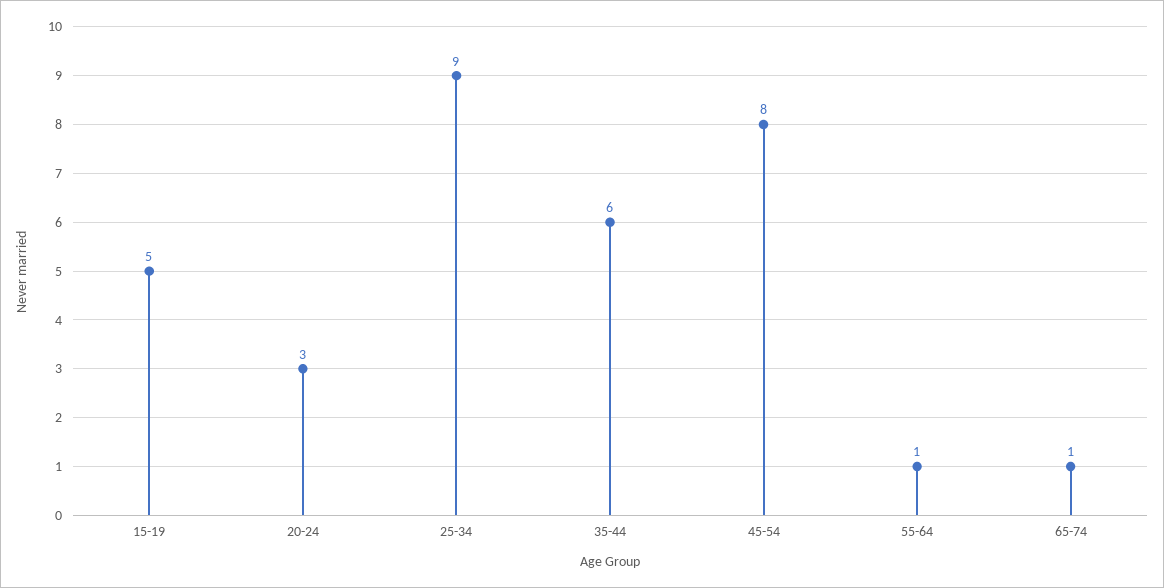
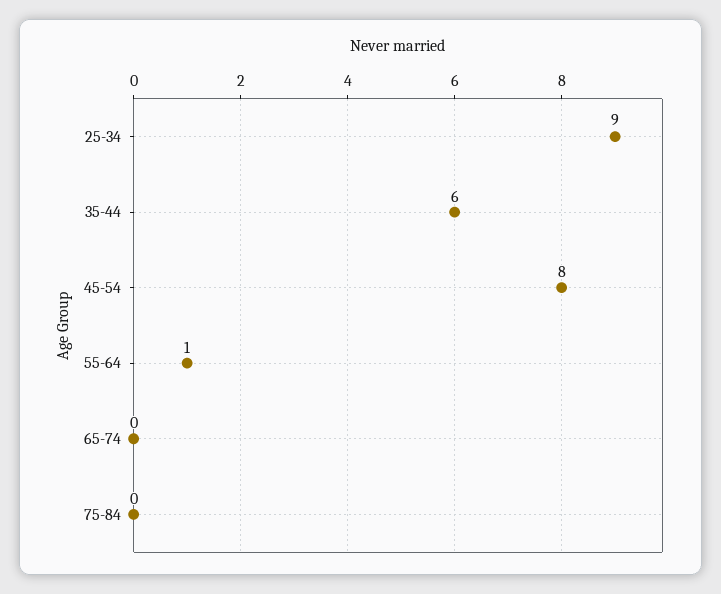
15-19: 5 -> none
20-24: 3 -> none
65-74: 1 -> 0
75-84: none -> 0

